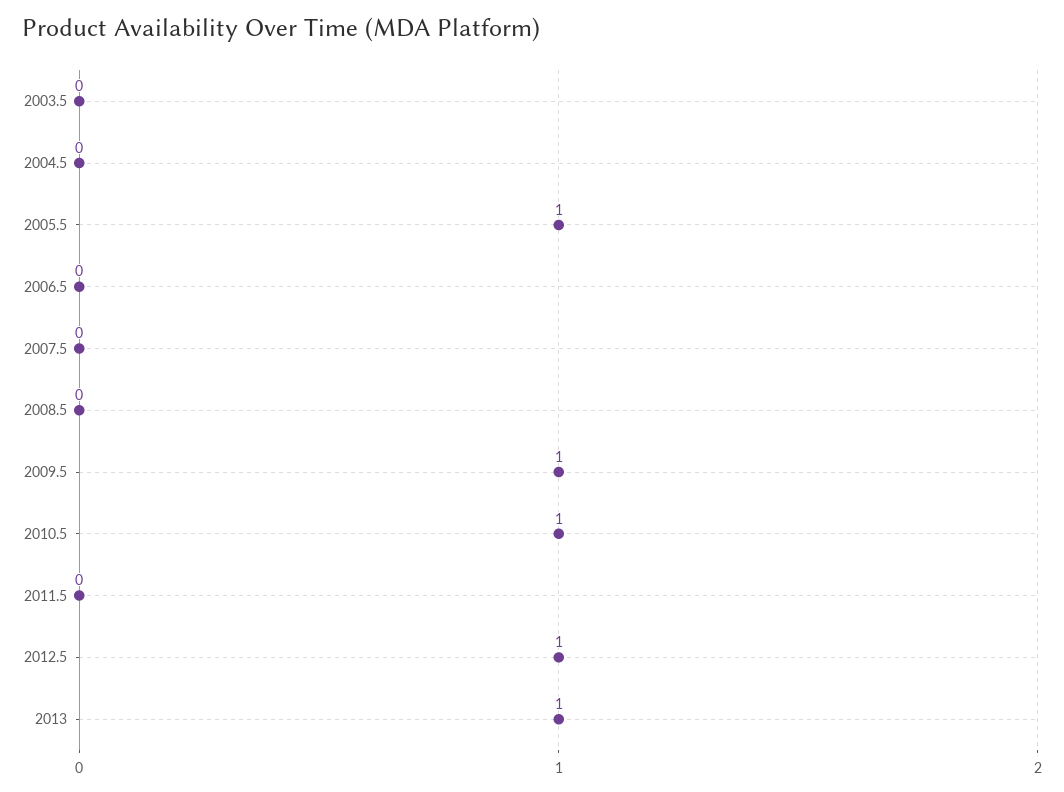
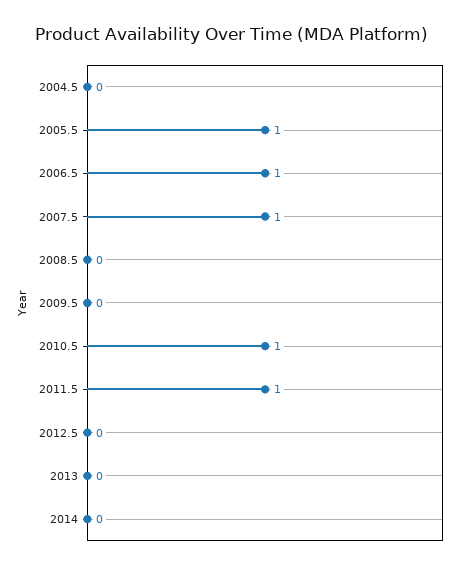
2003.5: 0 -> none
2006.5: 0 -> 1
2007.5: 0 -> 1
2009.5: 1 -> 0
2011.5: 0 -> 1
2012.5: 1 -> 0
2013: 1 -> 0
2014: none -> 0

